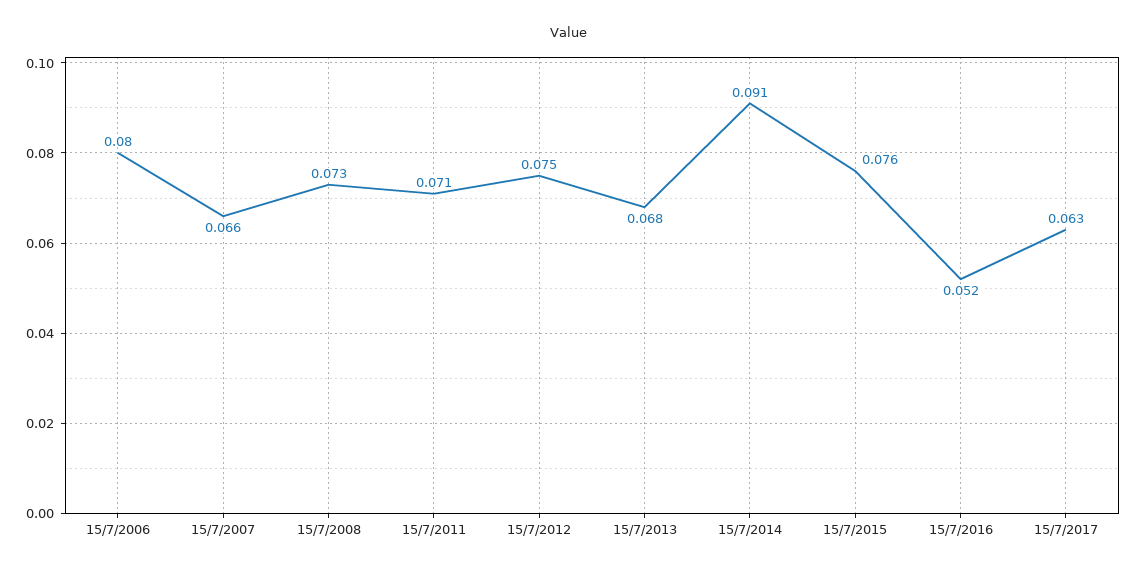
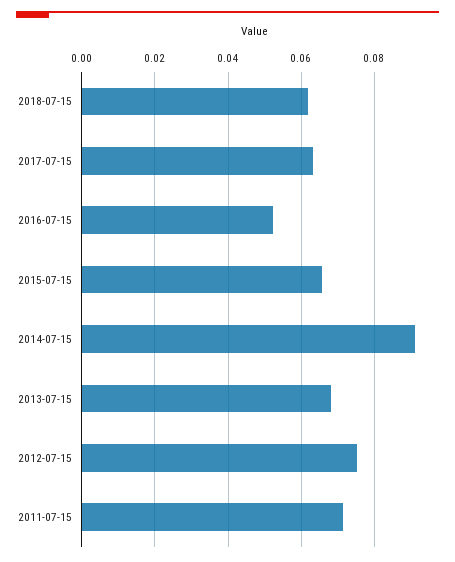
15/7/2006: 0.08 -> none
15/7/2007: 0.066 -> none
15/7/2008: 0.073 -> none
15/7/2015: 0.076 -> 0.066
2018-07-15: none -> 0.062

